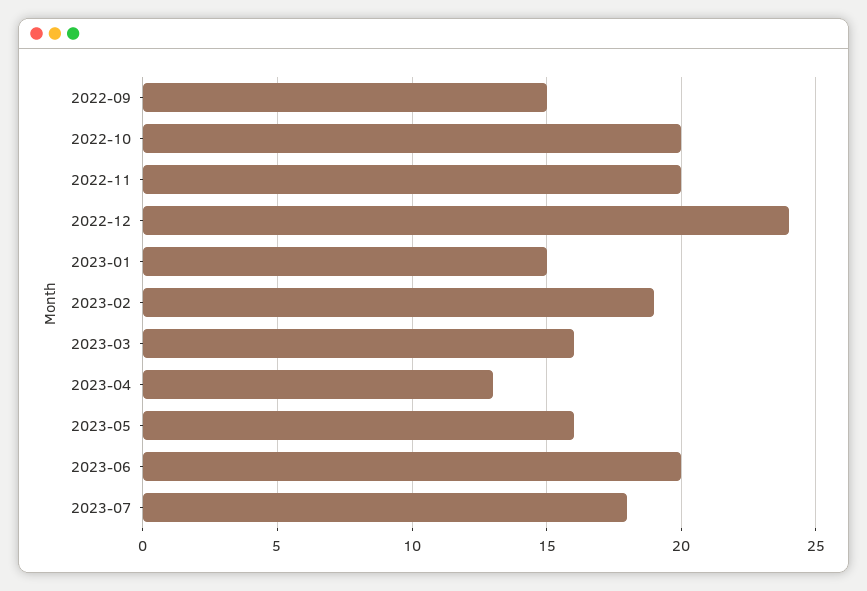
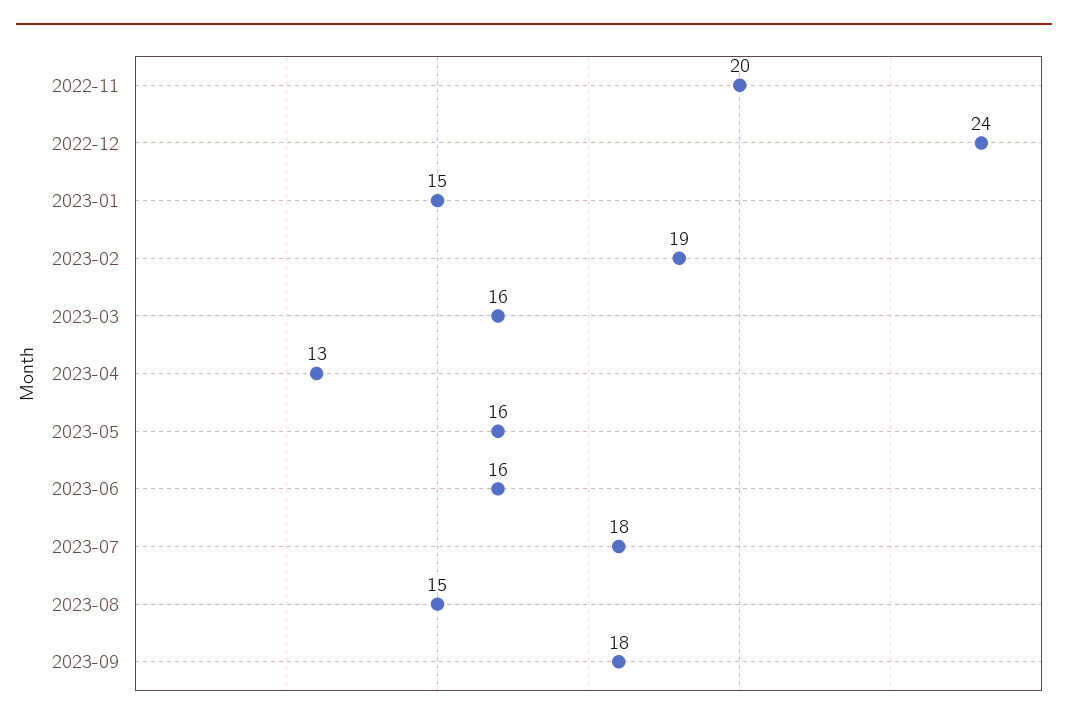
2022-09: 15 -> none
2022-10: 20 -> none
2023-06: 20 -> 16
2023-08: none -> 15
2023-09: none -> 18

